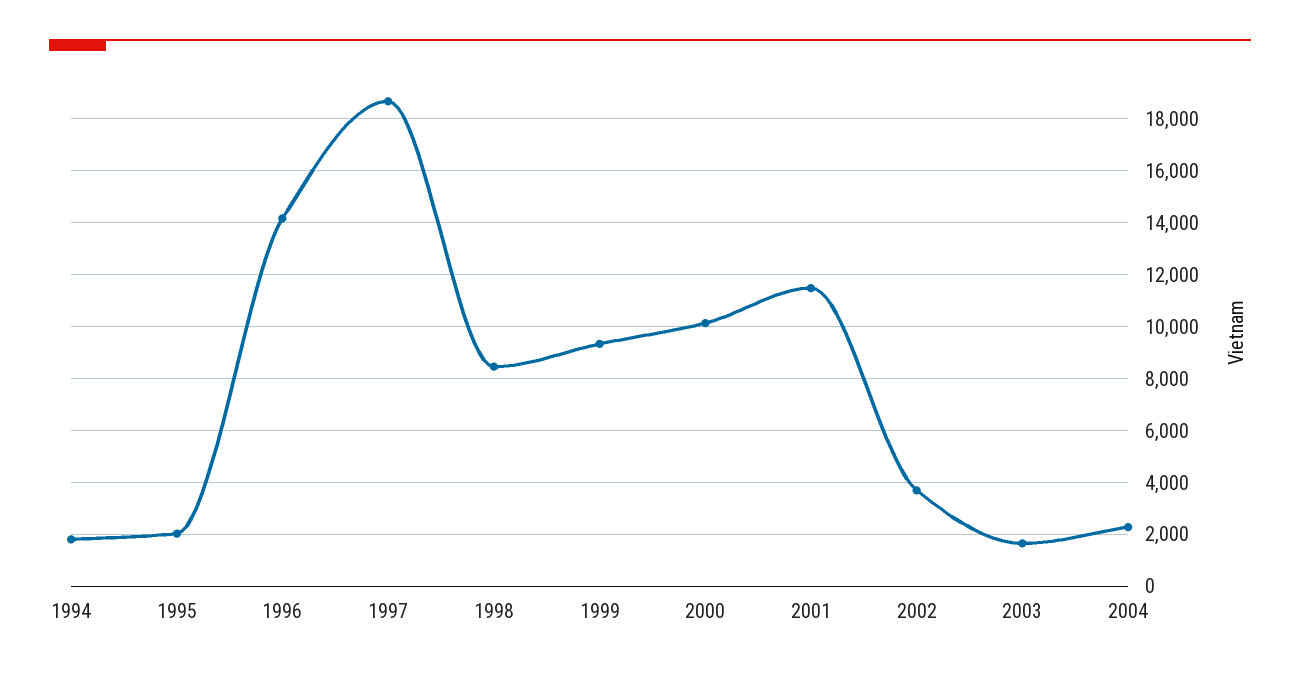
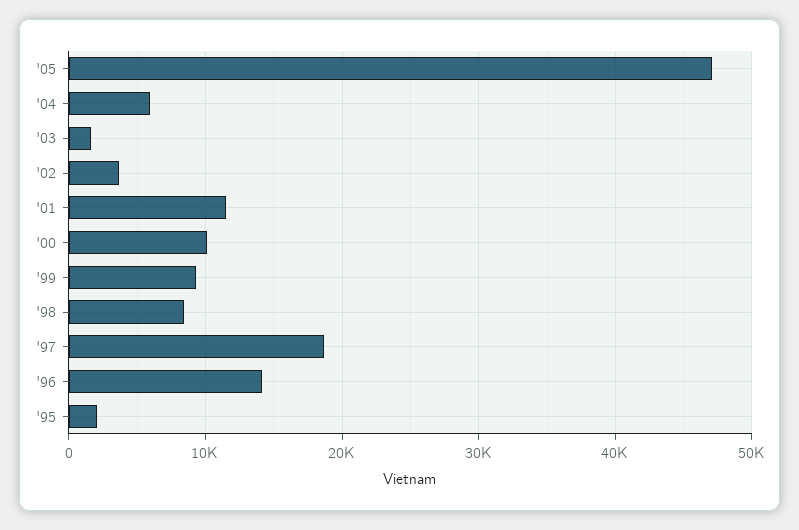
1994: 1750 -> none
2004: 2250 -> 6000
'05: none -> 47000

